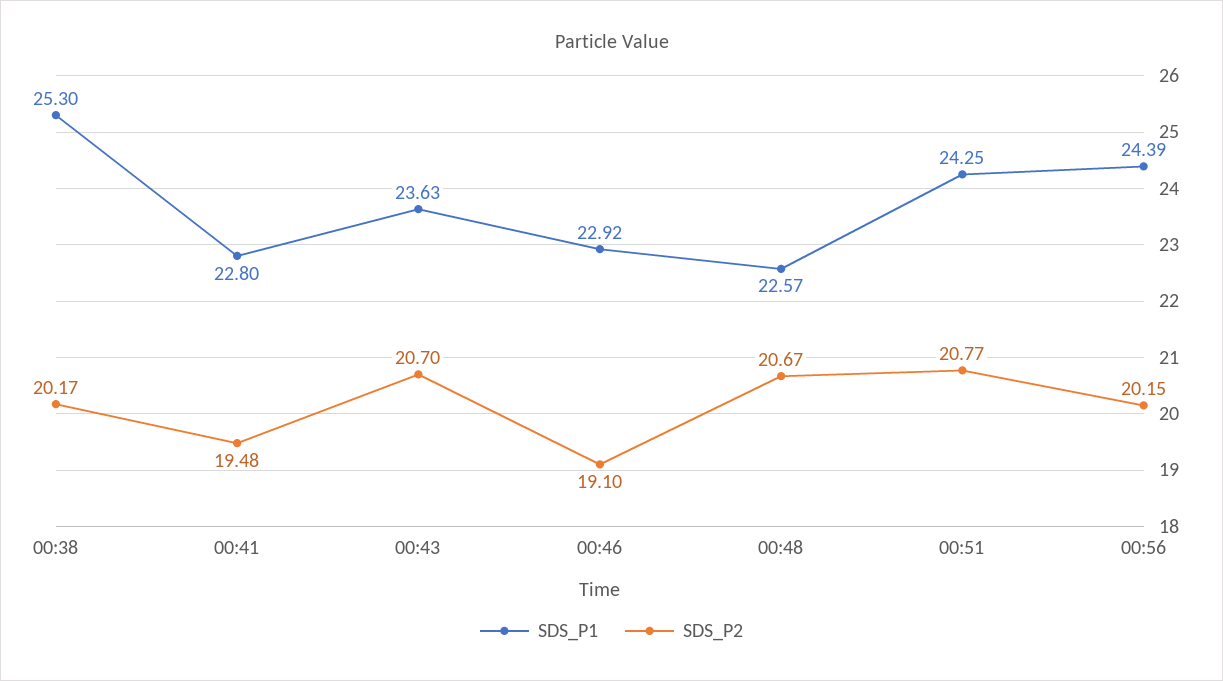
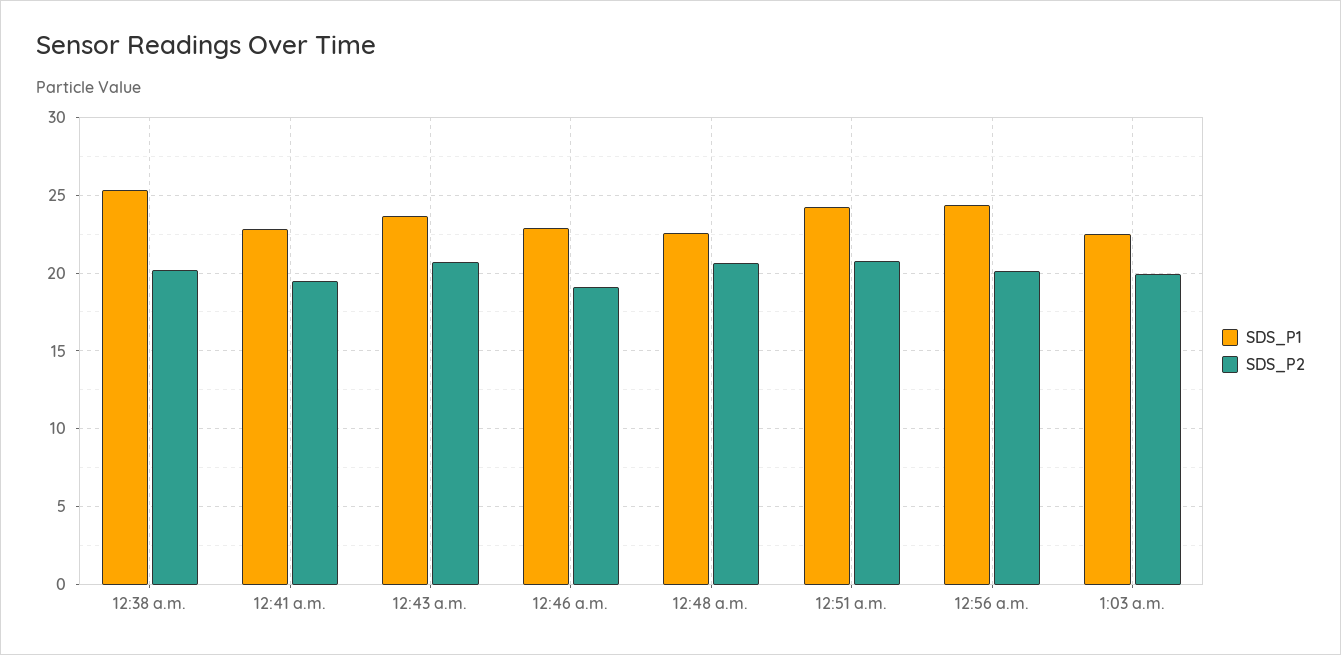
SDS_P1, 1:03 a.m.: none -> 22.5
SDS_P2, 1:03 a.m.: none -> 20

